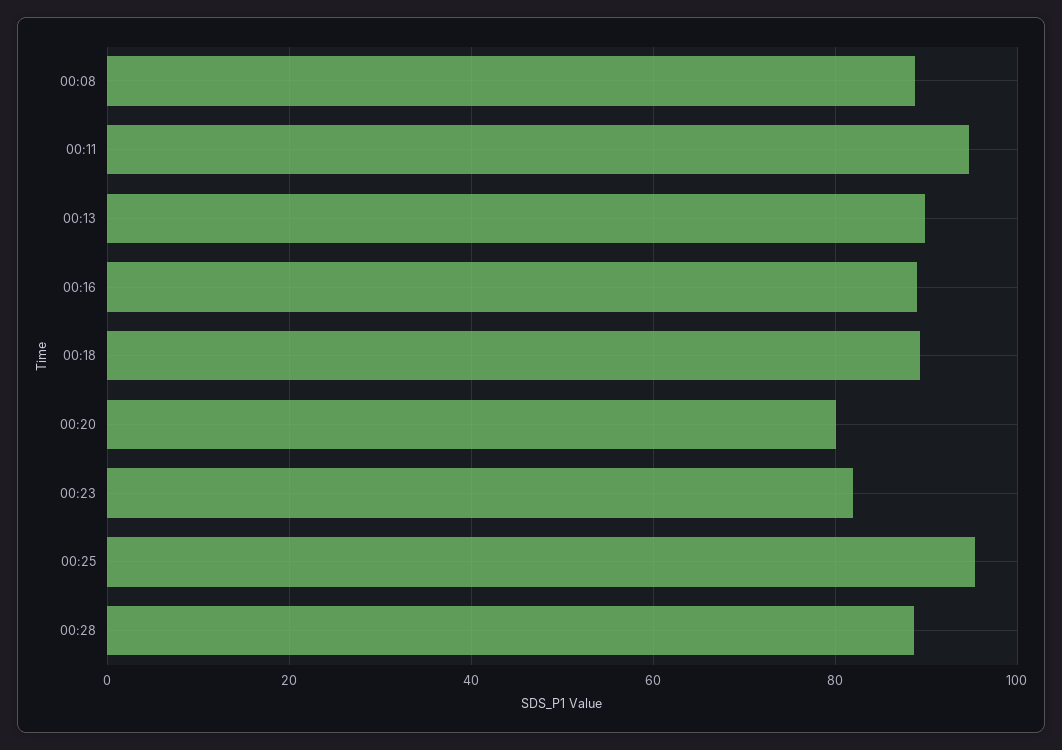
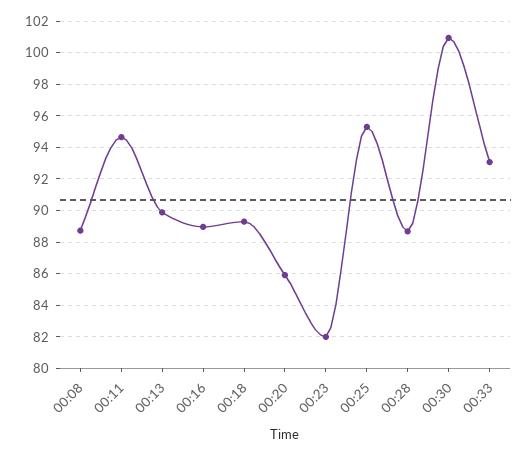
00:20: 80 -> 86
00:30: none -> 101
00:33: none -> 93

